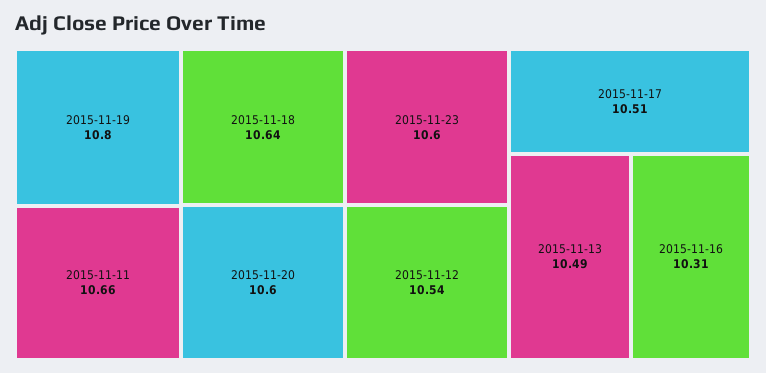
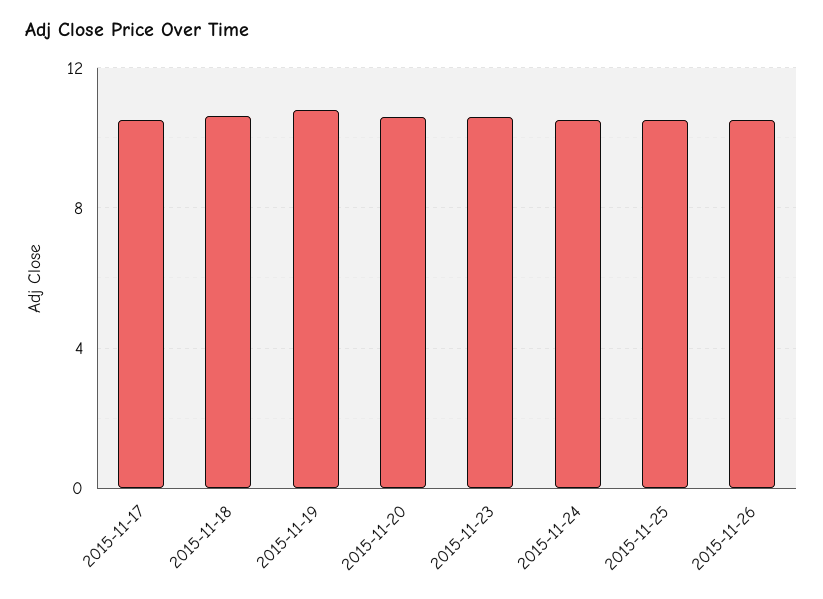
2015-11-11: 10.66 -> none
2015-11-12: 10.54 -> none
2015-11-13: 10.49 -> none
2015-11-16: 10.31 -> none
2015-11-24: none -> 10.5
2015-11-25: none -> 10.5
2015-11-26: none -> 10.5

